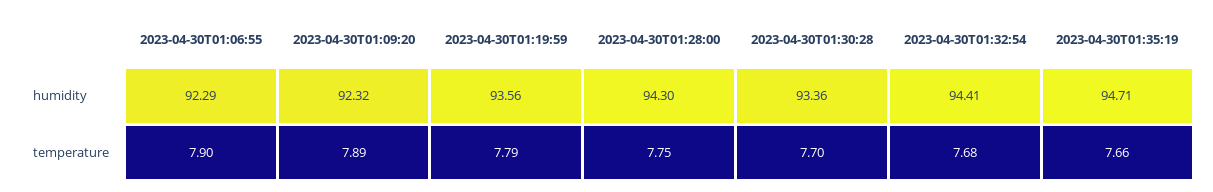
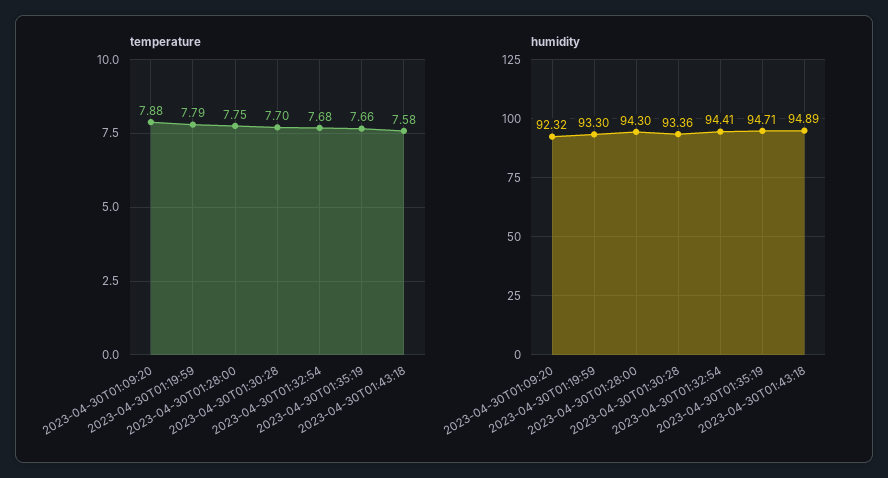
humidity, 2023-04-30T01:06:55: 92.29 -> none
humidity, 2023-04-30T01:19:59: 93.56 -> 93.3
temperature, 2023-04-30T01:06:55: 7.9 -> none
temperature, 2023-04-30T01:09:20: 7.89 -> 7.88
temperature, 2023-04-30T01:43:18: none -> 7.58
humidity, 2023-04-30T01:43:18: none -> 94.89

